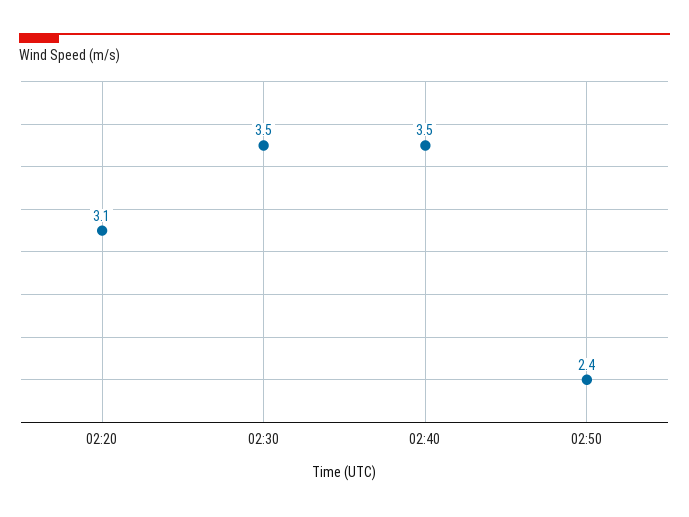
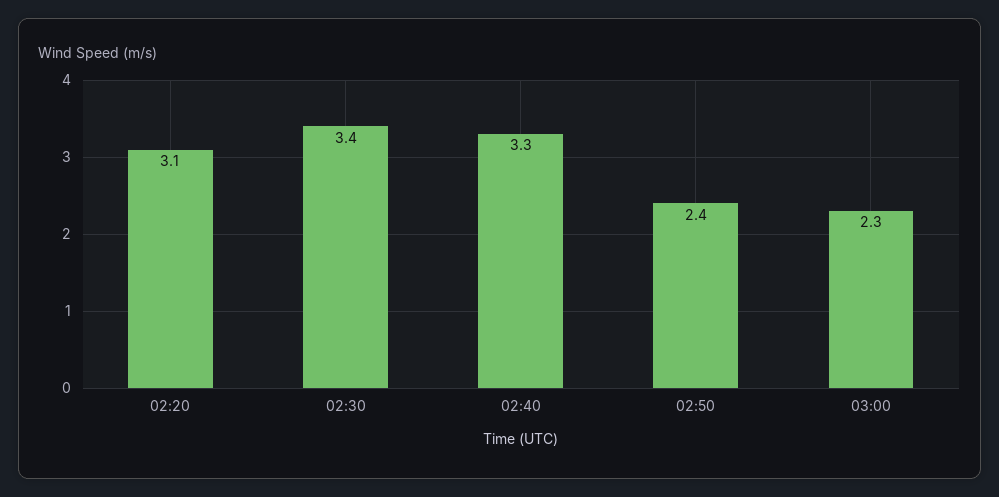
02:30: 3.5 -> 3.4
02:40: 3.5 -> 3.3
03:00: none -> 2.3

